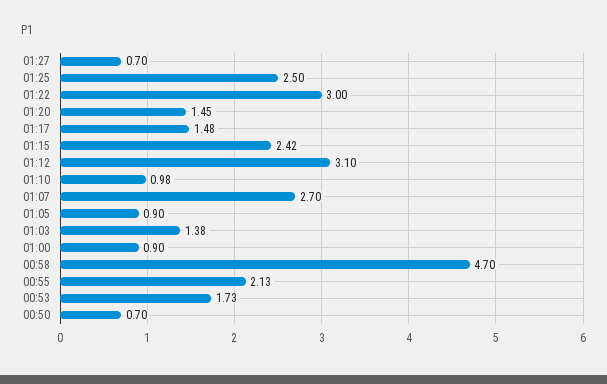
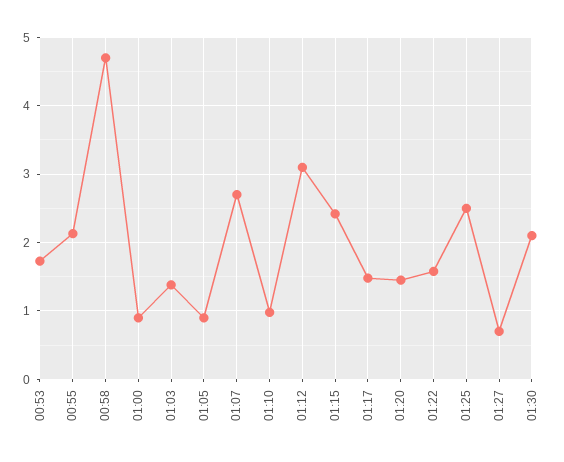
01:22: 3 -> 1.6
00:50: 0.7 -> none
01:30: none -> 2.1

